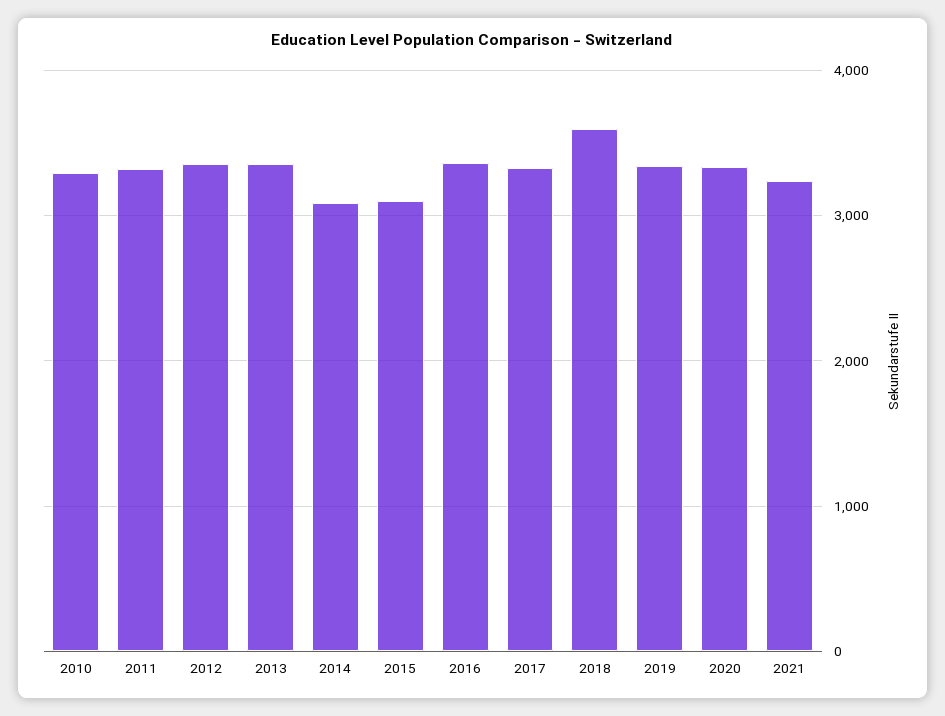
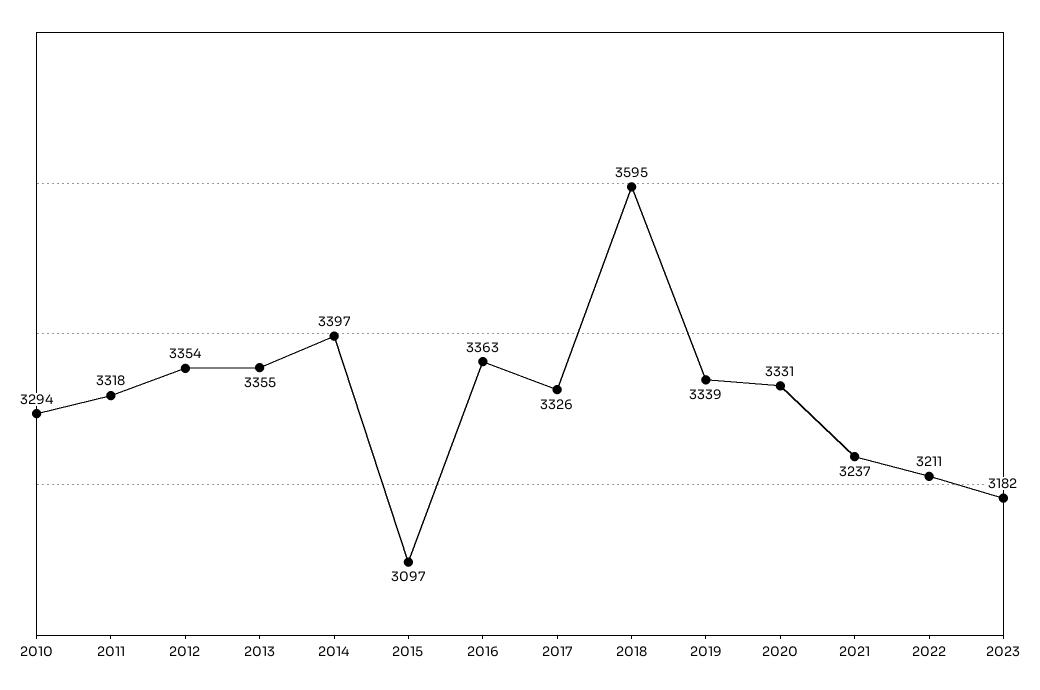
2014: 3100 -> 3397
2022: none -> 3211
2023: none -> 3182

